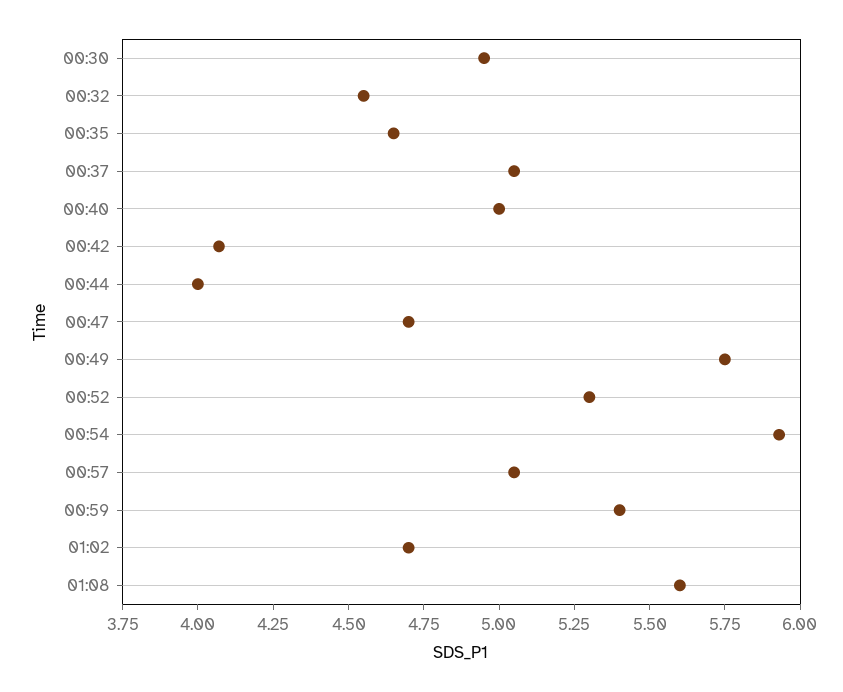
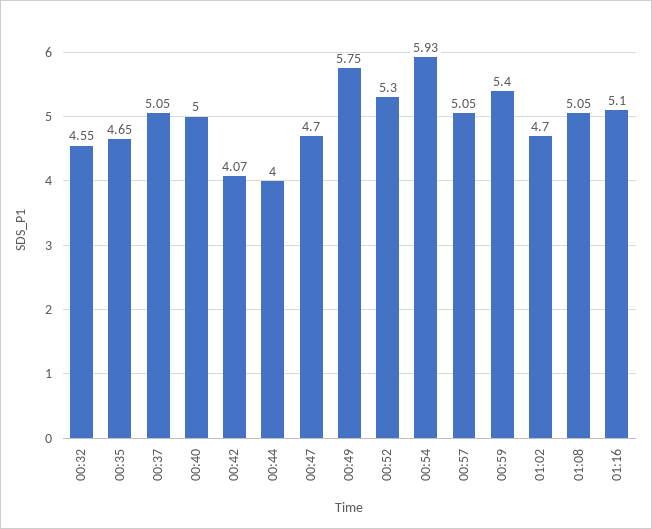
00:30: 4.95 -> none
01:08: 5.6 -> 5.05
01:16: none -> 5.1

